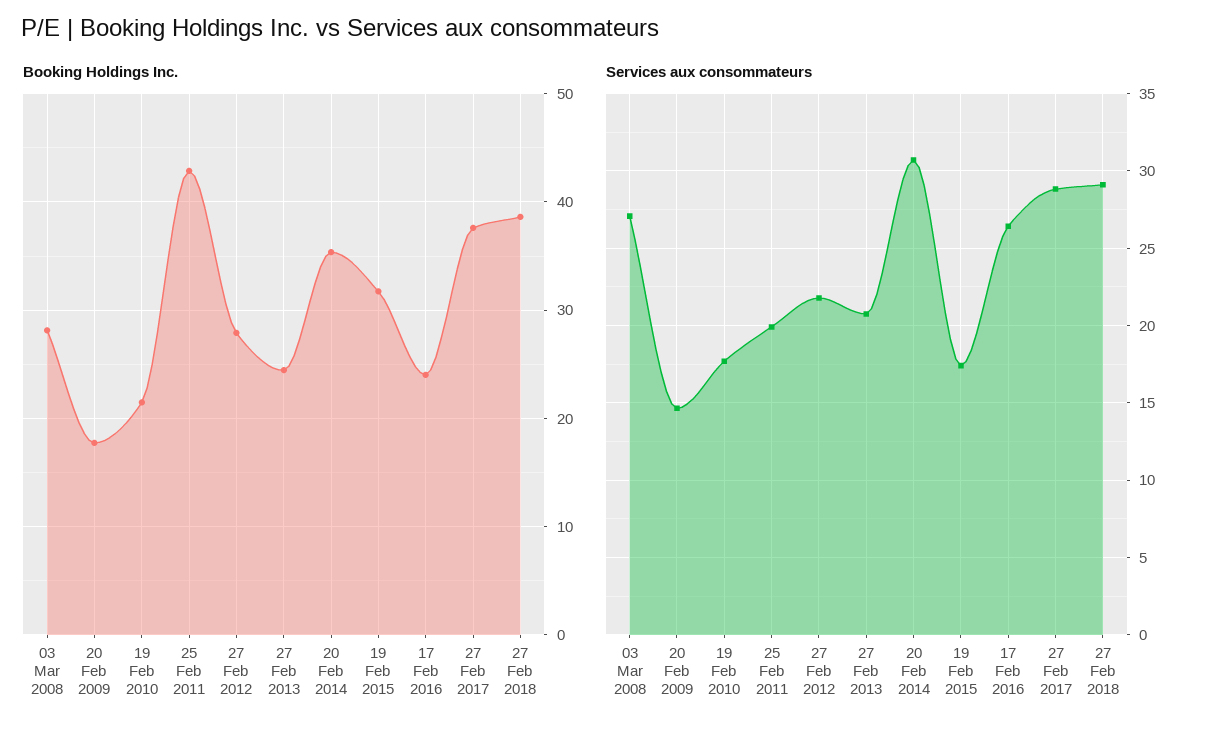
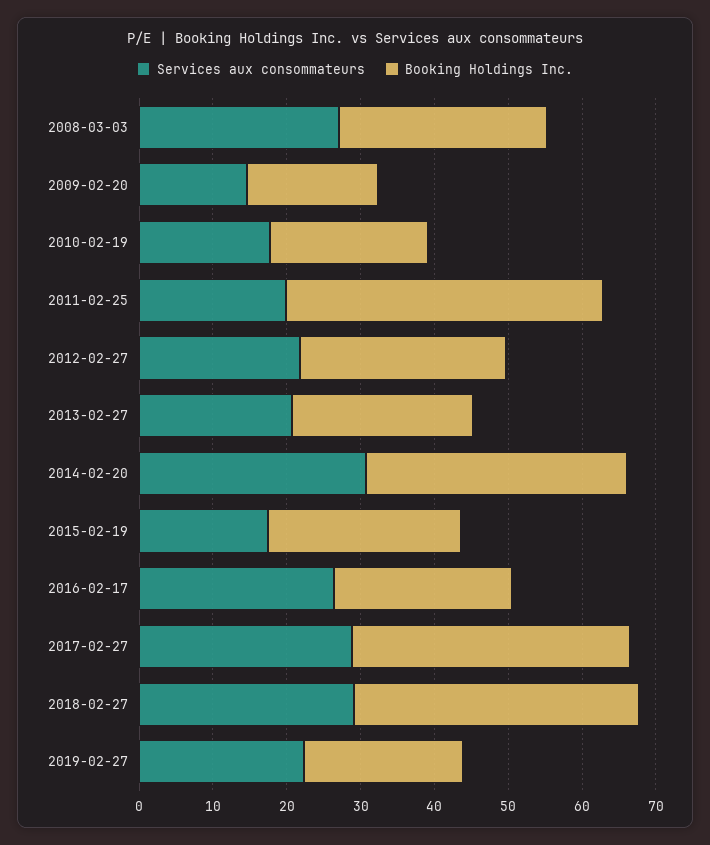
Booking Holdings Inc., 19 Feb 2015: 32 -> 26
Services aux consommateurs, 2019-02-27: none -> 22
Booking Holdings Inc., 2019-02-27: none -> 22

